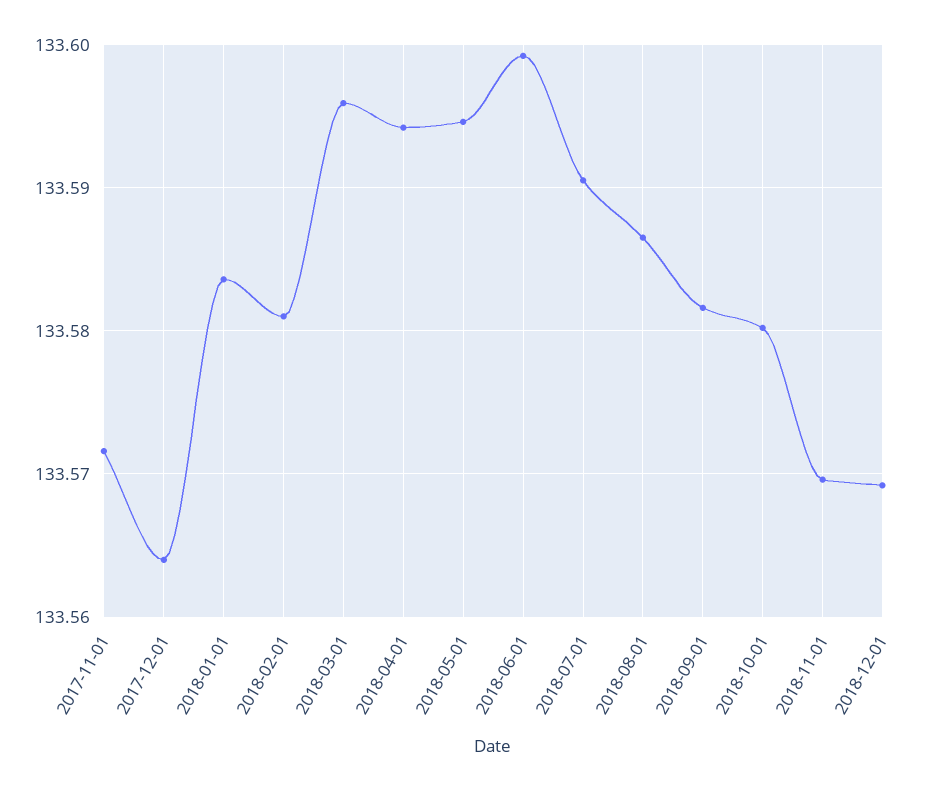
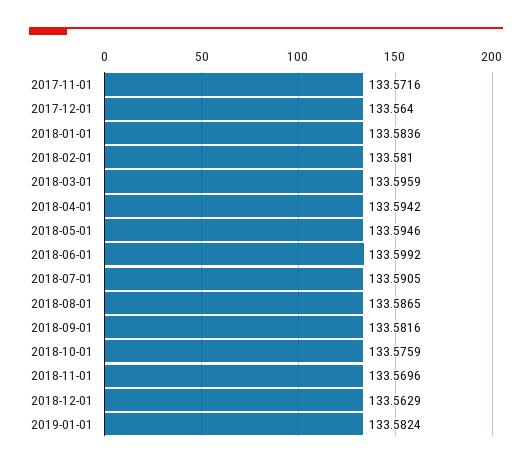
2018-10-01: 133.58 -> 133.5759
2018-12-01: 133.569 -> 133.5629
2019-01-01: none -> 133.5824

